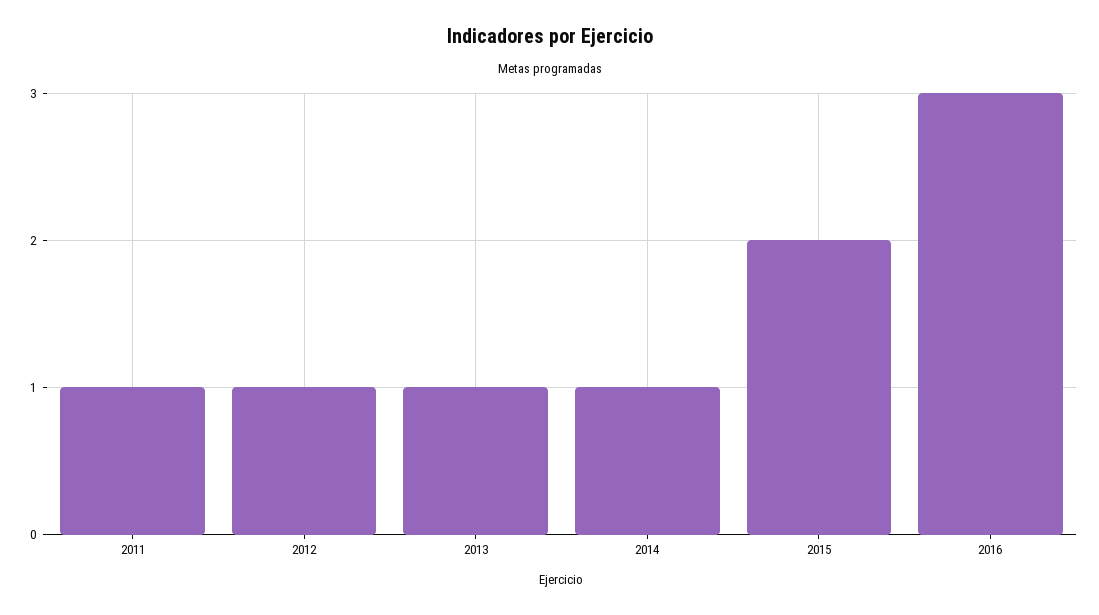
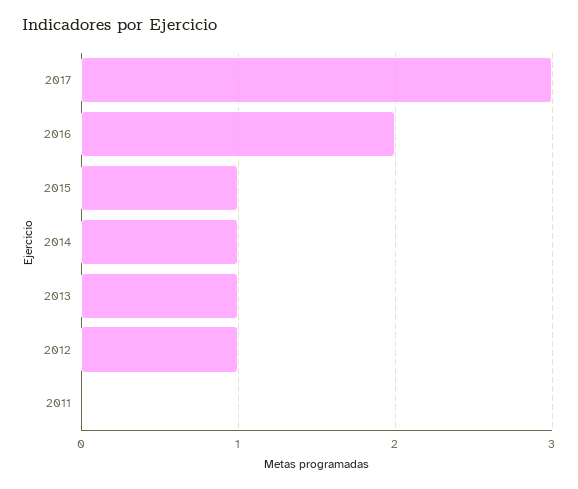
2011: 1 -> 0
2015: 2 -> 1
2016: 3 -> 2
2017: none -> 3

